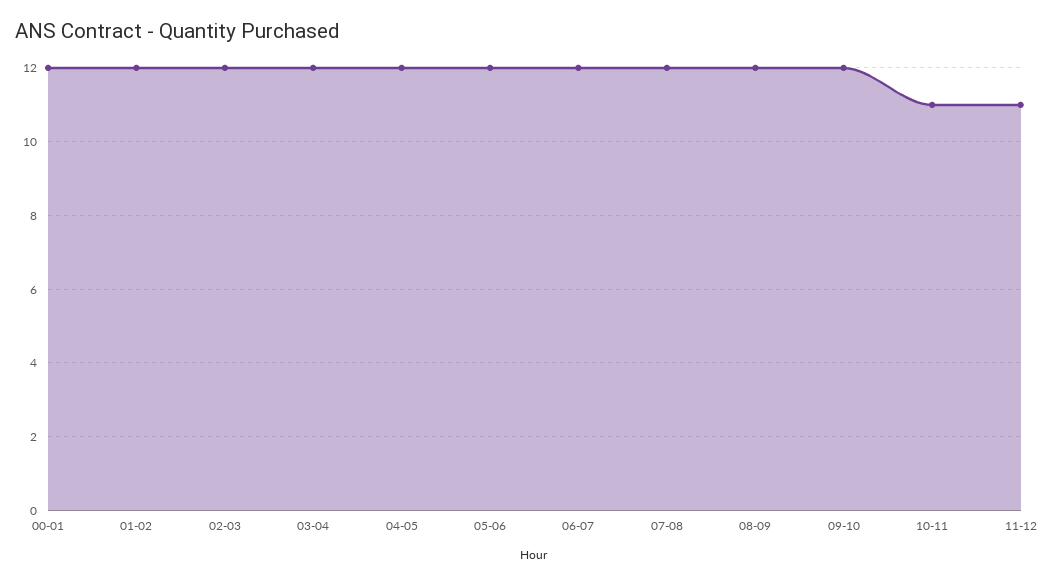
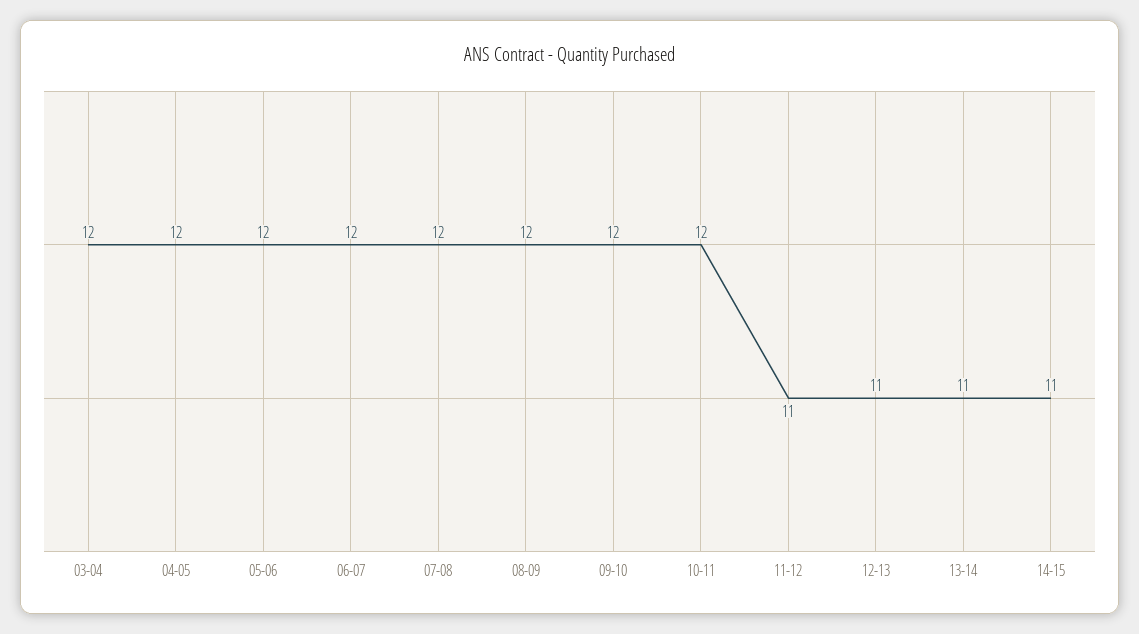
00-01: 12 -> none
01-02: 12 -> none
02-03: 12 -> none
10-11: 11 -> 12
12-13: none -> 11
13-14: none -> 11
14-15: none -> 11

